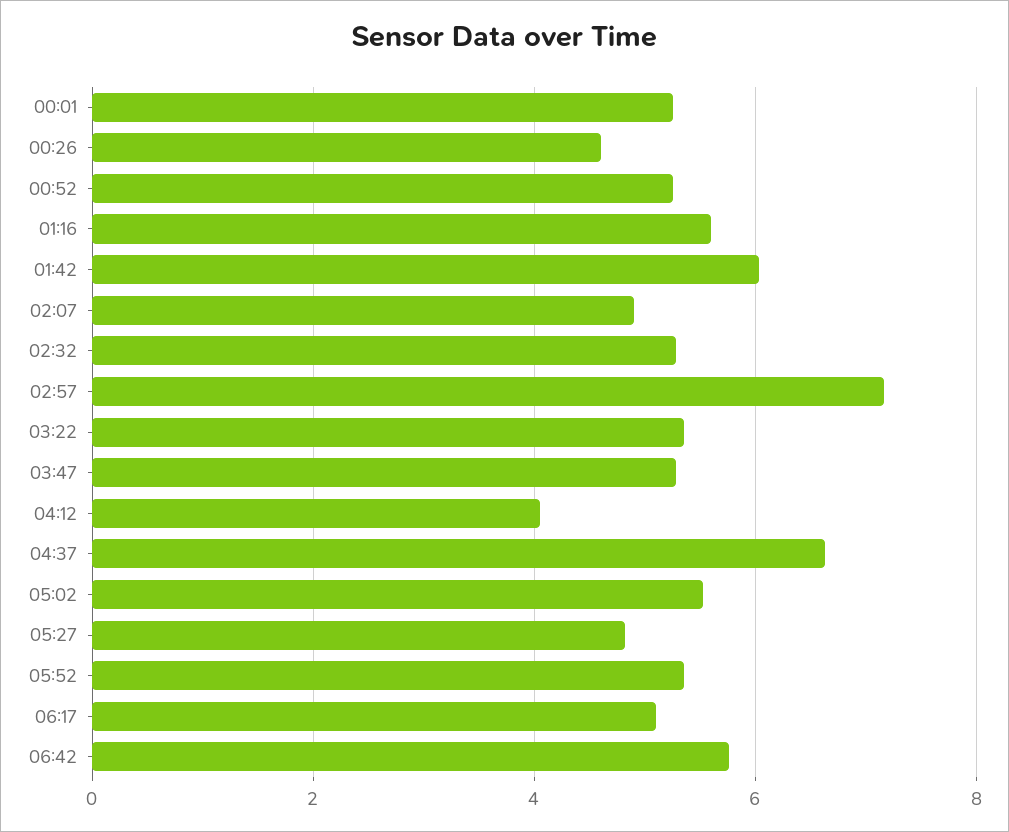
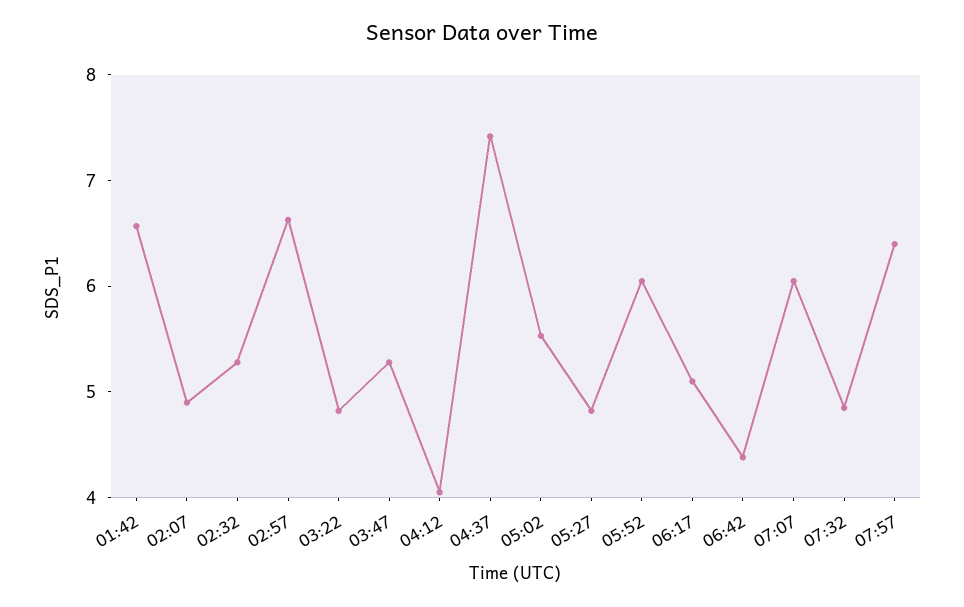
00:01: 5.2 -> none
00:26: 4.6 -> none
00:52: 5.2 -> none
01:16: 5.6 -> none
01:42: 6 -> 6.6
02:57: 7.2 -> 6.6
03:22: 5.4 -> 4.8
04:37: 6.6 -> 7.4
05:52: 5.4 -> 6
06:42: 5.8 -> 4.4
07:07: none -> 6
07:32: none -> 4.8
07:57: none -> 6.4

